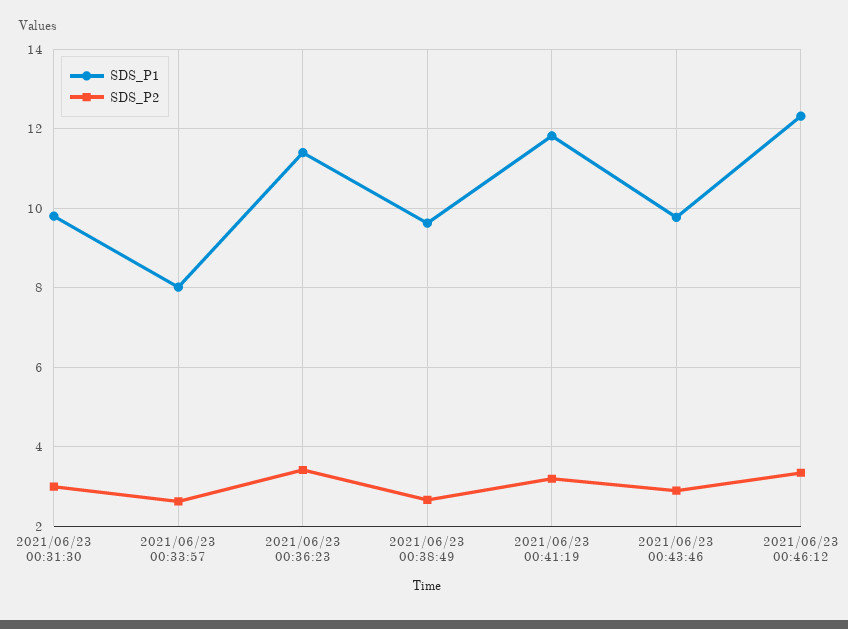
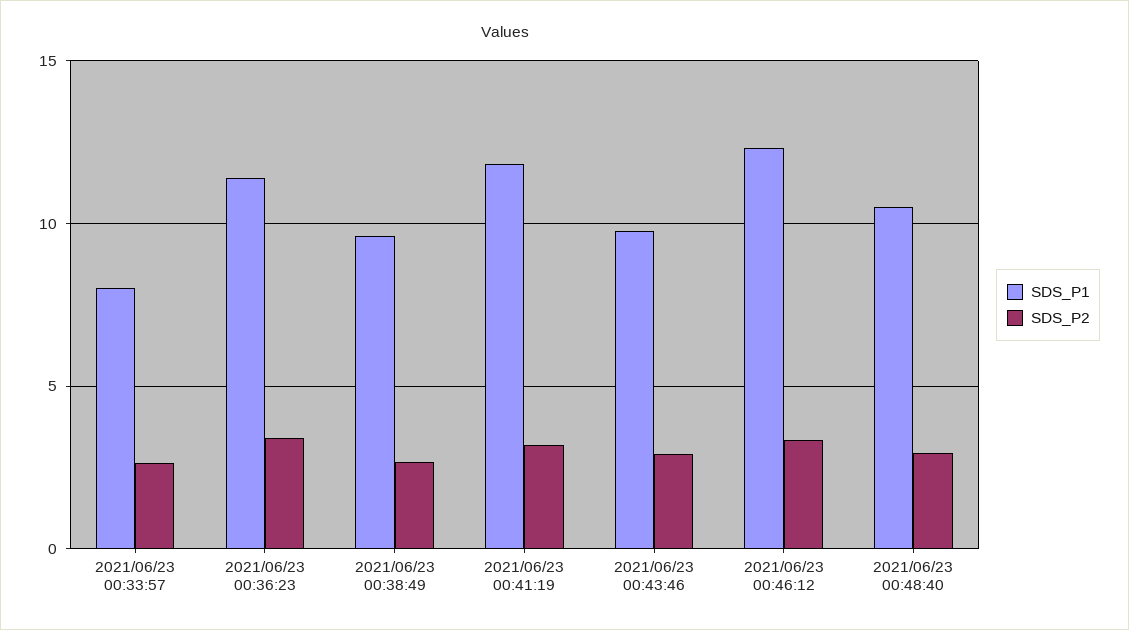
SDS_P1, 2021/06/23 00:31:30: 9.8 -> none
SDS_P2, 2021/06/23 00:31:30: 3 -> none
SDS_P1, 2021/06/23 00:48:40: none -> 10.5
SDS_P2, 2021/06/23 00:48:40: none -> 3

